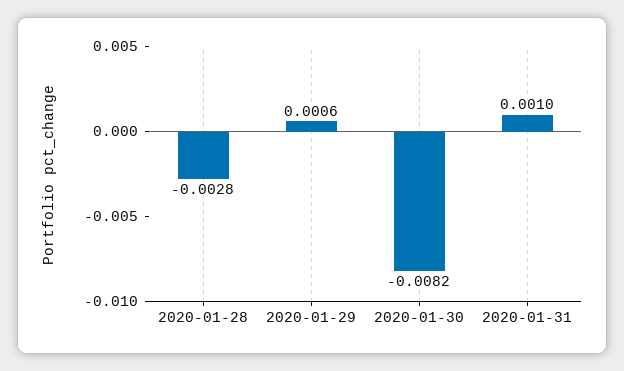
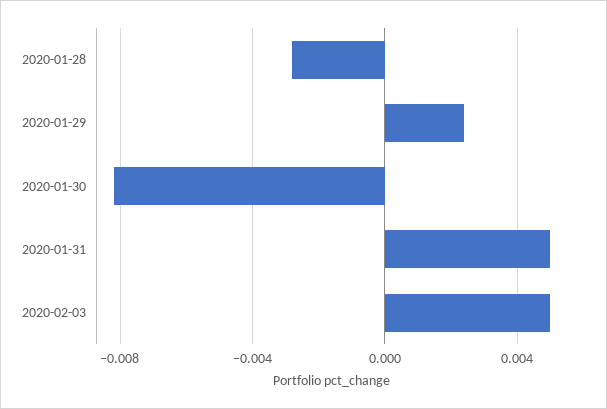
2020-01-29: 0.0006 -> 0.0025
2020-01-31: 0.001 -> 0.005
2020-02-03: none -> 0.005

